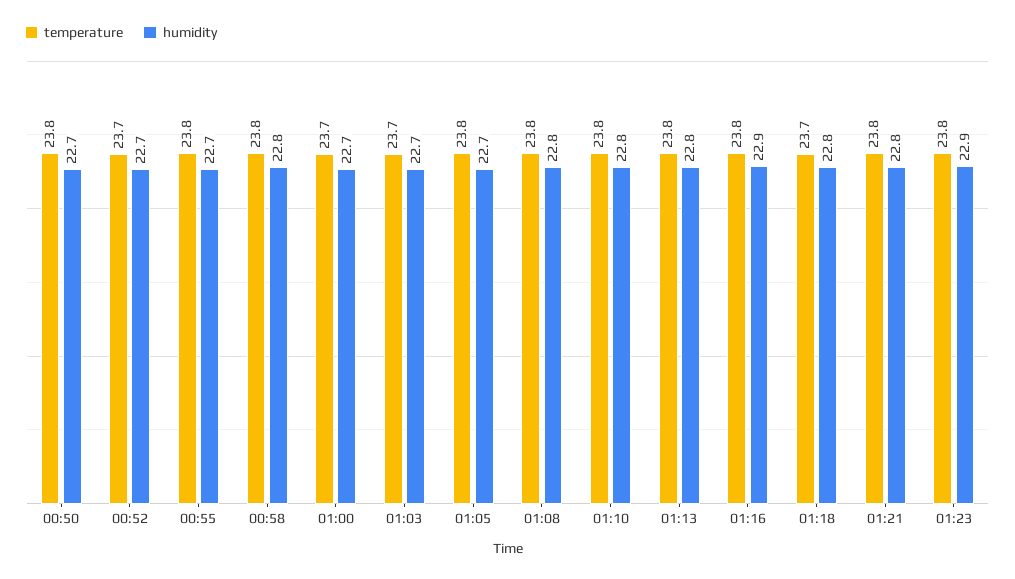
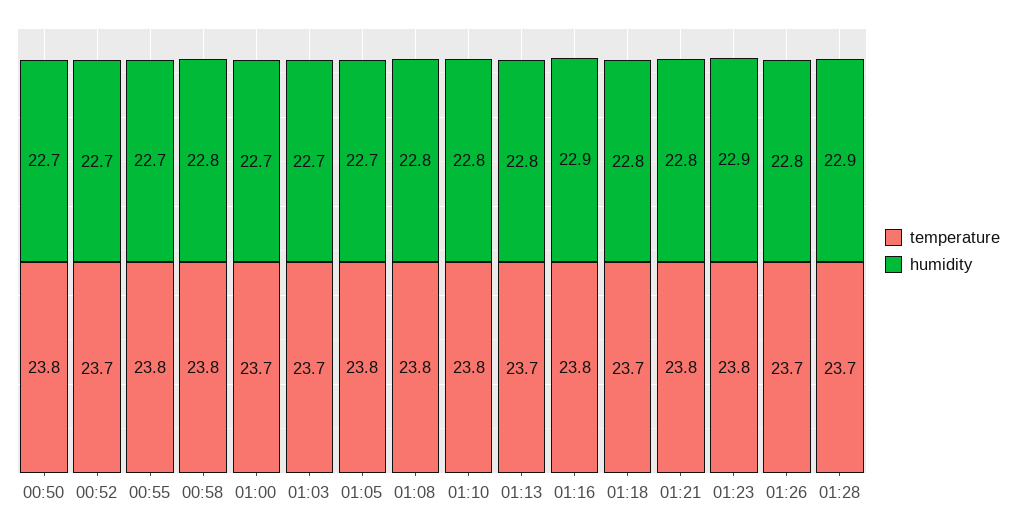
temperature, 01:13: 23.8 -> 23.7
temperature, 01:26: none -> 23.7
humidity, 01:26: none -> 22.8
temperature, 01:28: none -> 23.7
humidity, 01:28: none -> 22.9

